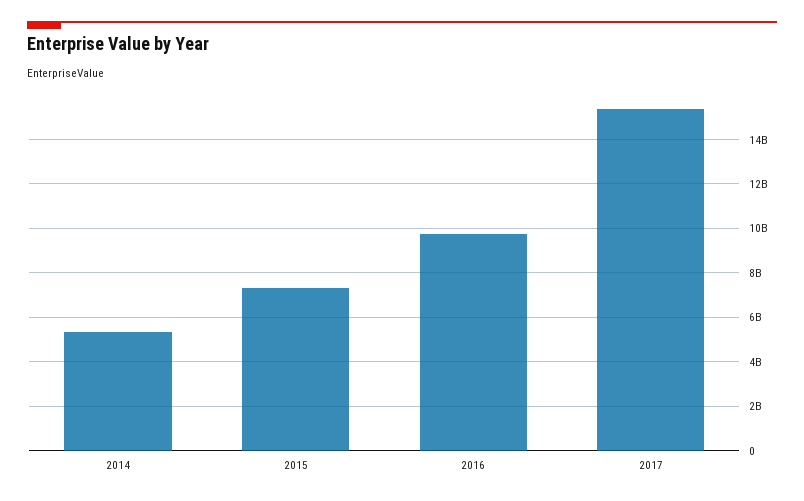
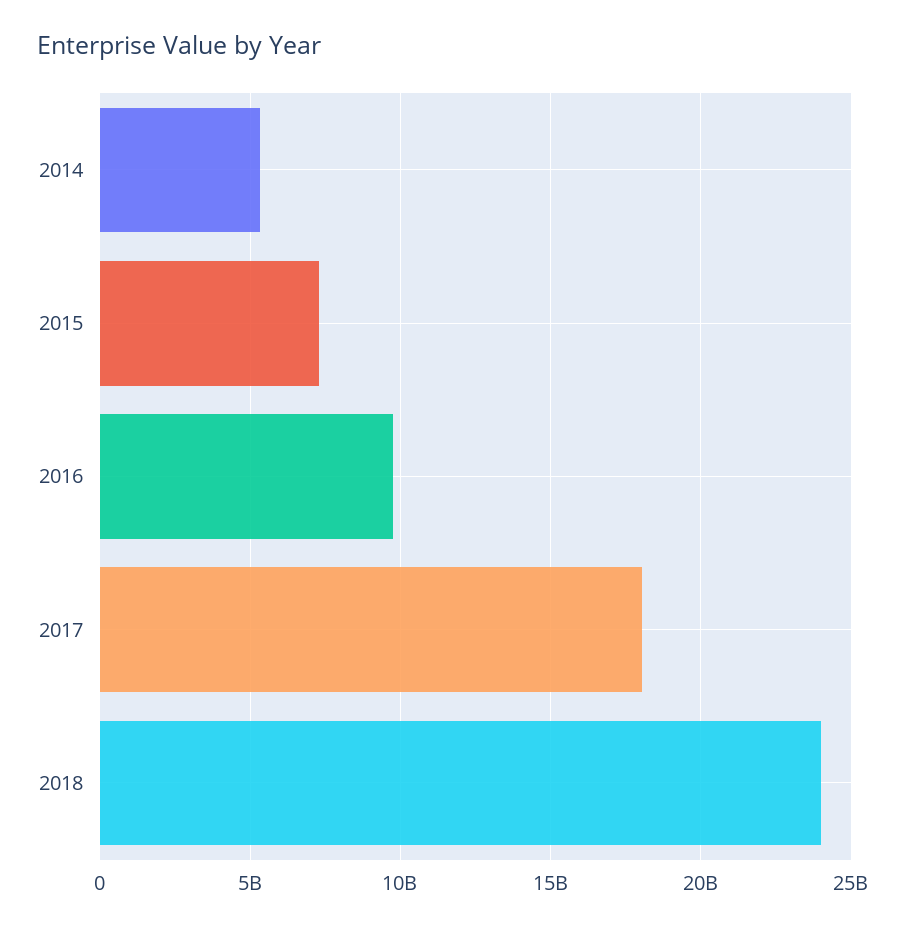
2017: 15500000000 -> 18000000000
2018: none -> 24000000000

